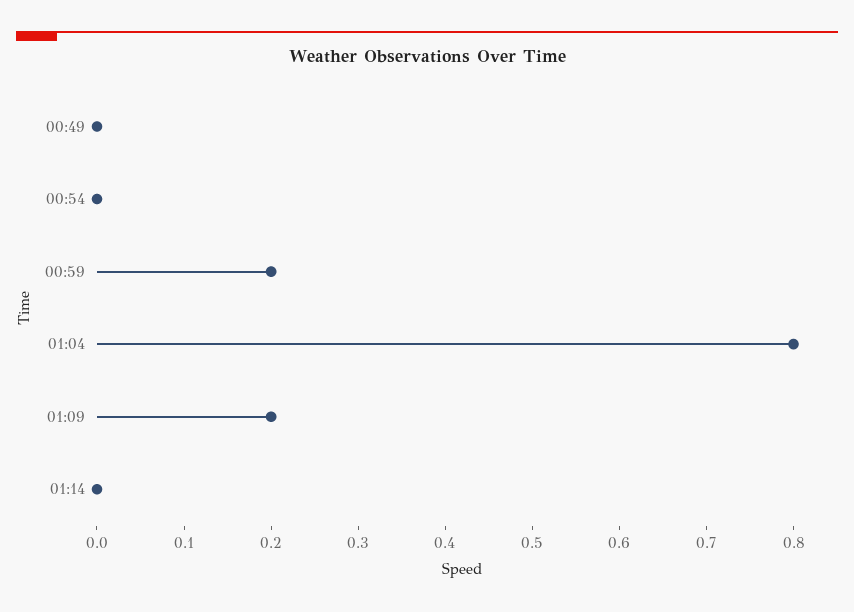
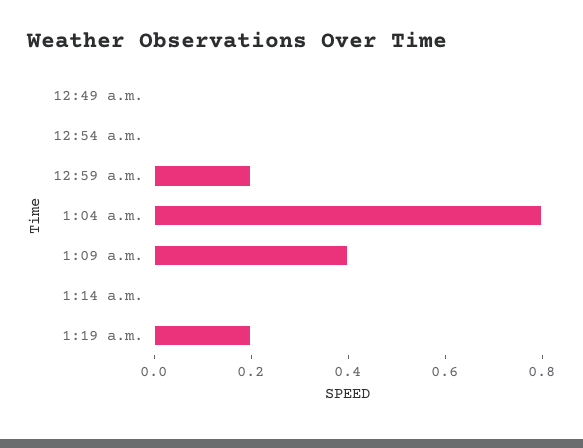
01:09: 0.2 -> 0.4
1:19 a.m.: none -> 0.2

